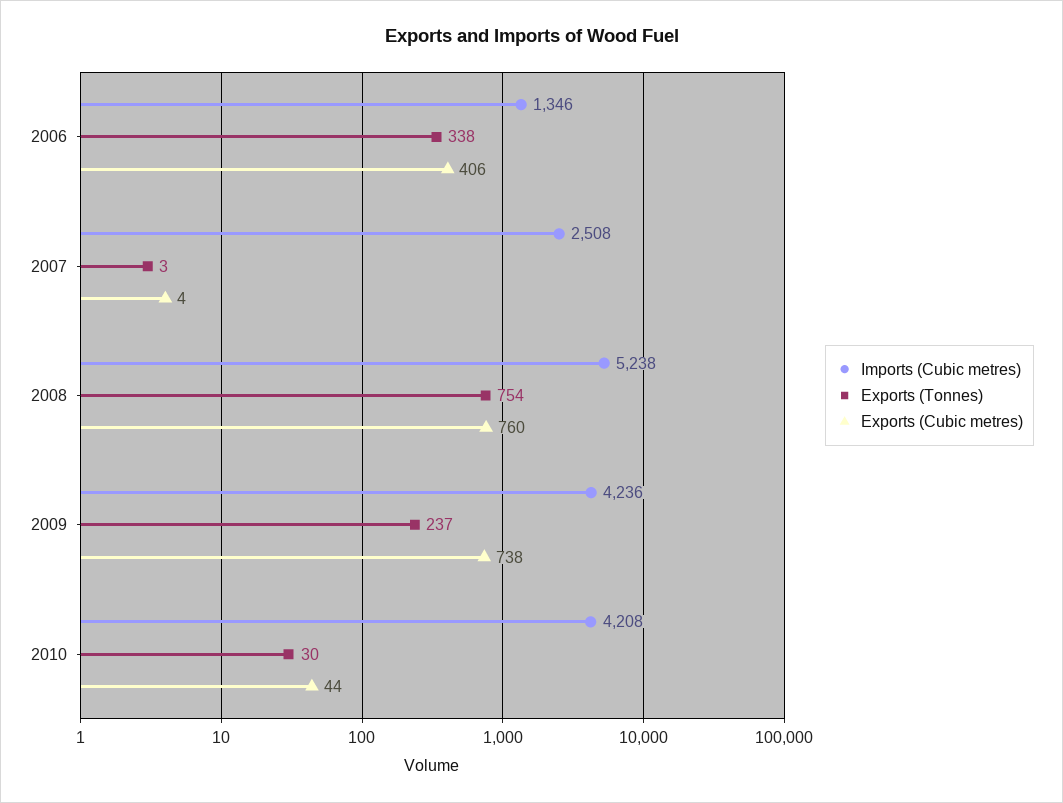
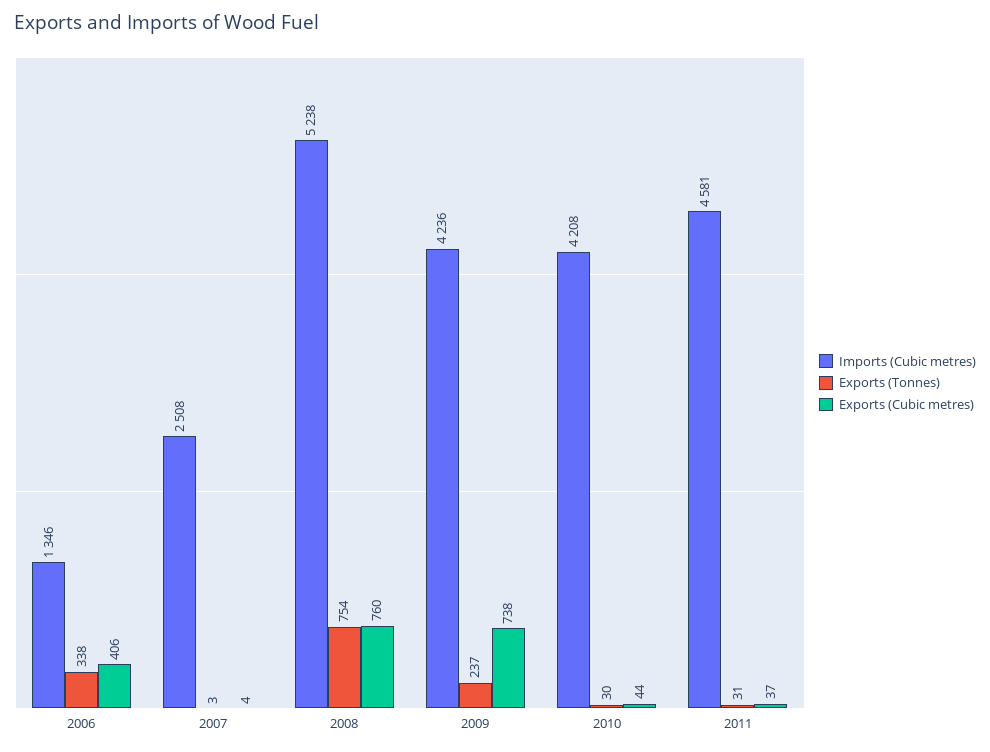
Imports (Cubic metres), 2011: none -> 4581
Exports (Tonnes), 2011: none -> 31
Exports (Cubic metres), 2011: none -> 37

